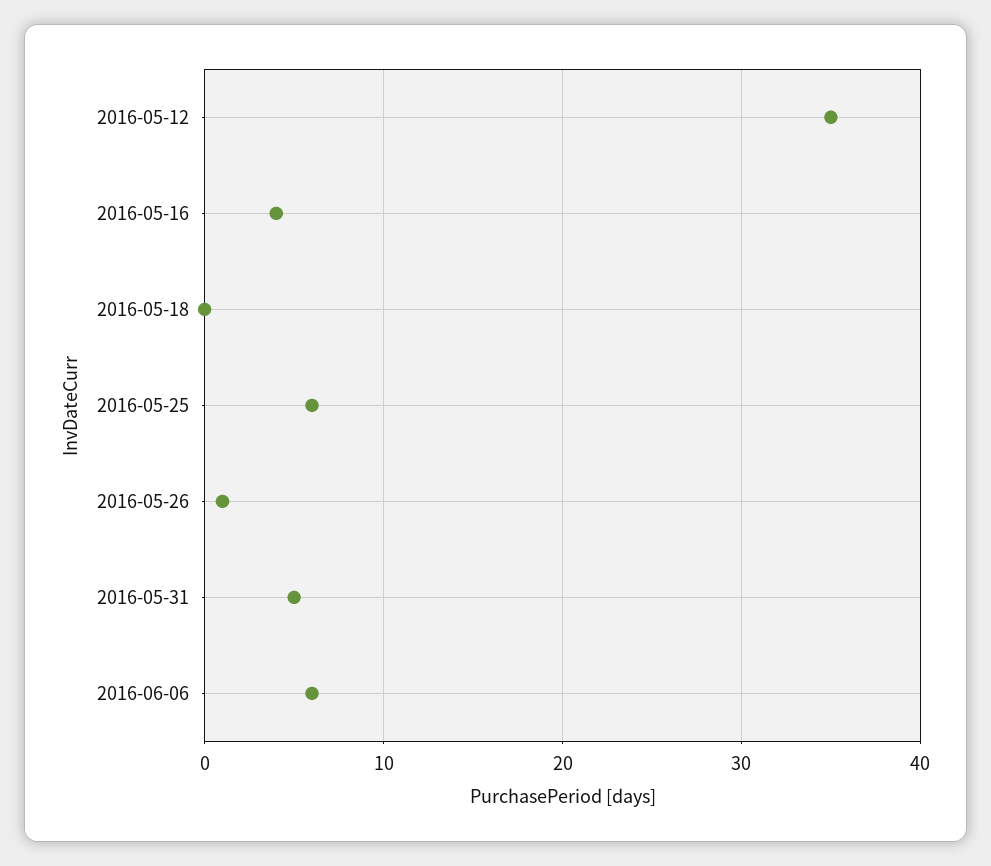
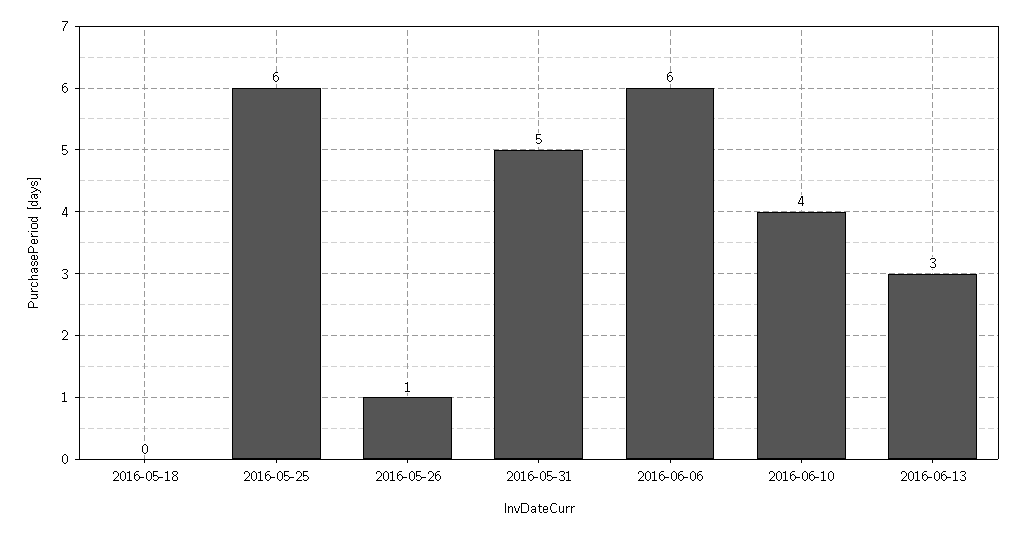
2016-05-12: 35 -> none
2016-05-16: 4 -> none
2016-06-10: none -> 4
2016-06-13: none -> 3

